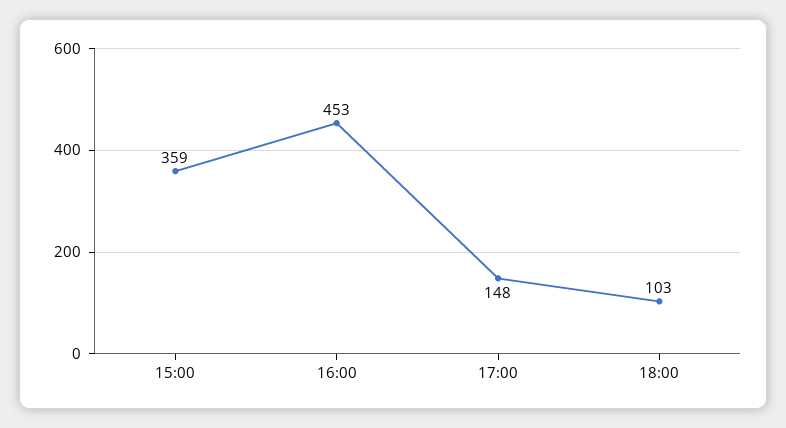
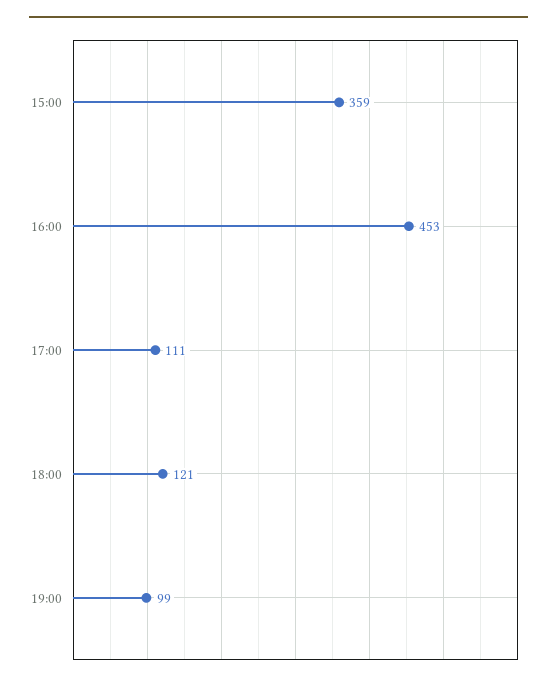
17:00: 148 -> 111
18:00: 103 -> 121
19:00: none -> 99

